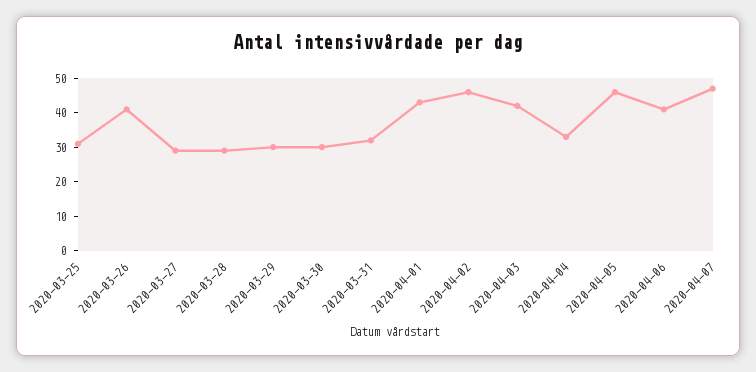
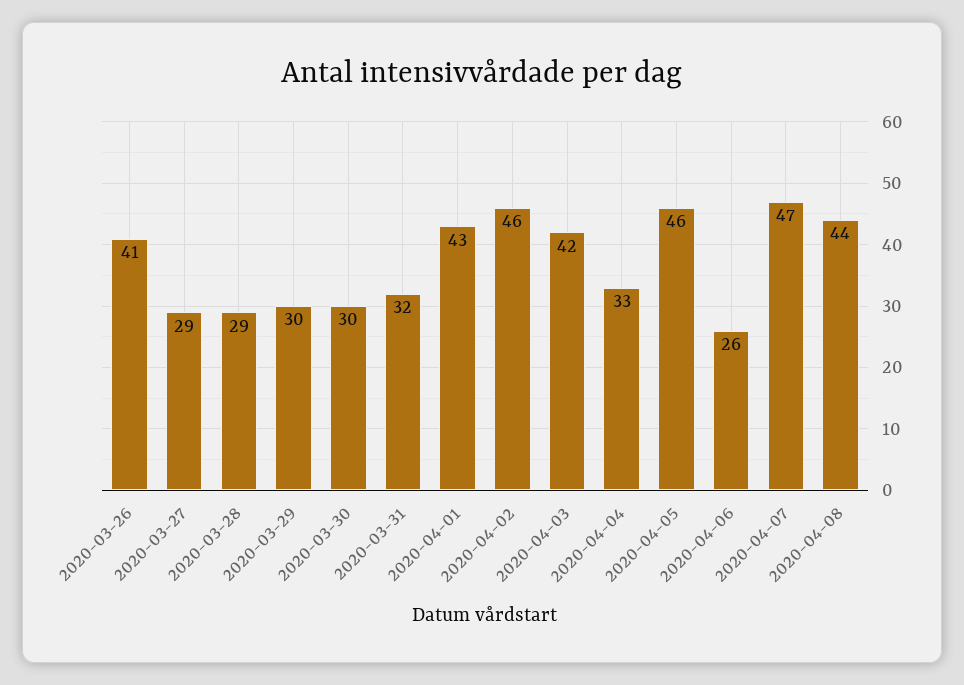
2020-03-25: 30 -> none
2020-04-06: 40 -> 26
2020-04-08: none -> 44

